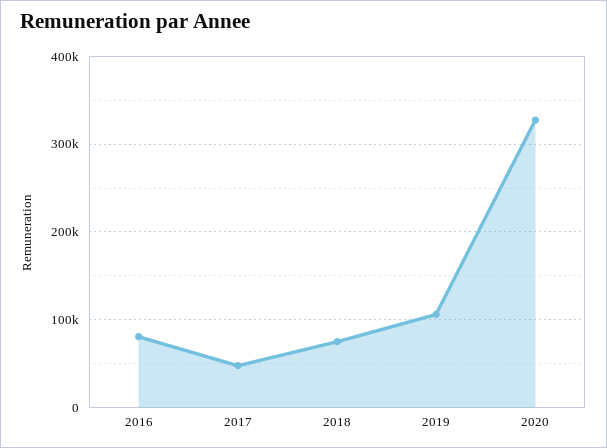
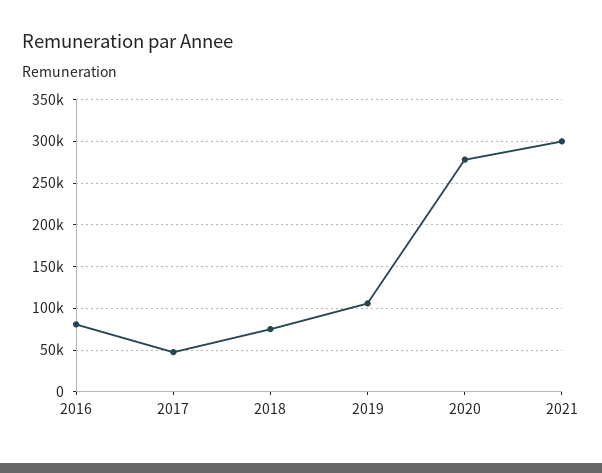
2020: 330000 -> 280000
2021: none -> 300000

